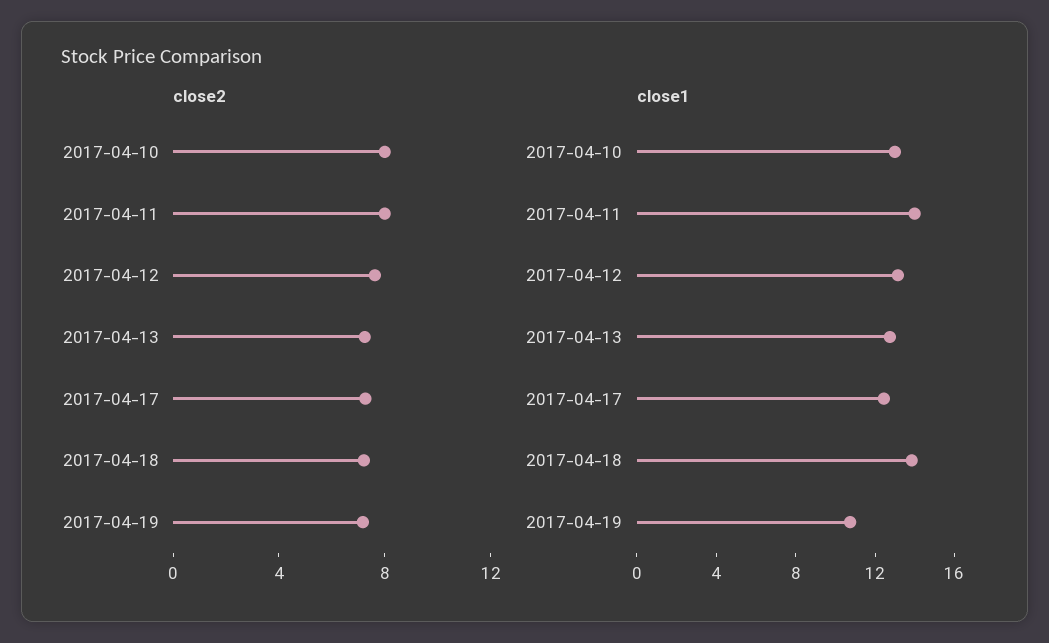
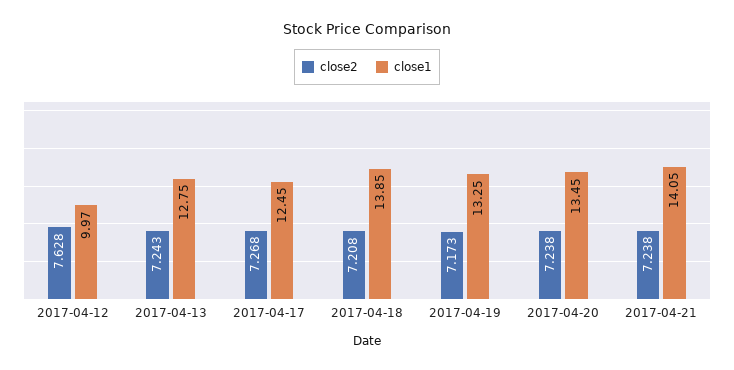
close2, 2017-04-10: 8 -> none
close2, 2017-04-11: 8 -> none
close1, 2017-04-10: 13 -> none
close1, 2017-04-11: 14 -> none
close1, 2017-04-12: 13 -> 9.97
close1, 2017-04-19: 11 -> 13.25
close2, 2017-04-20: none -> 7.238
close1, 2017-04-20: none -> 13.45
close2, 2017-04-21: none -> 7.238
close1, 2017-04-21: none -> 14.05

